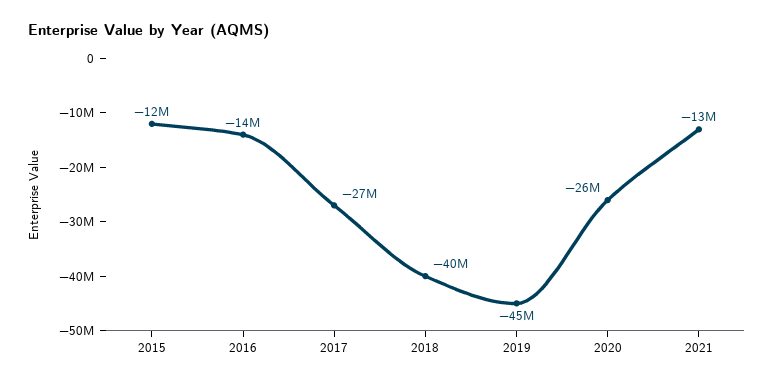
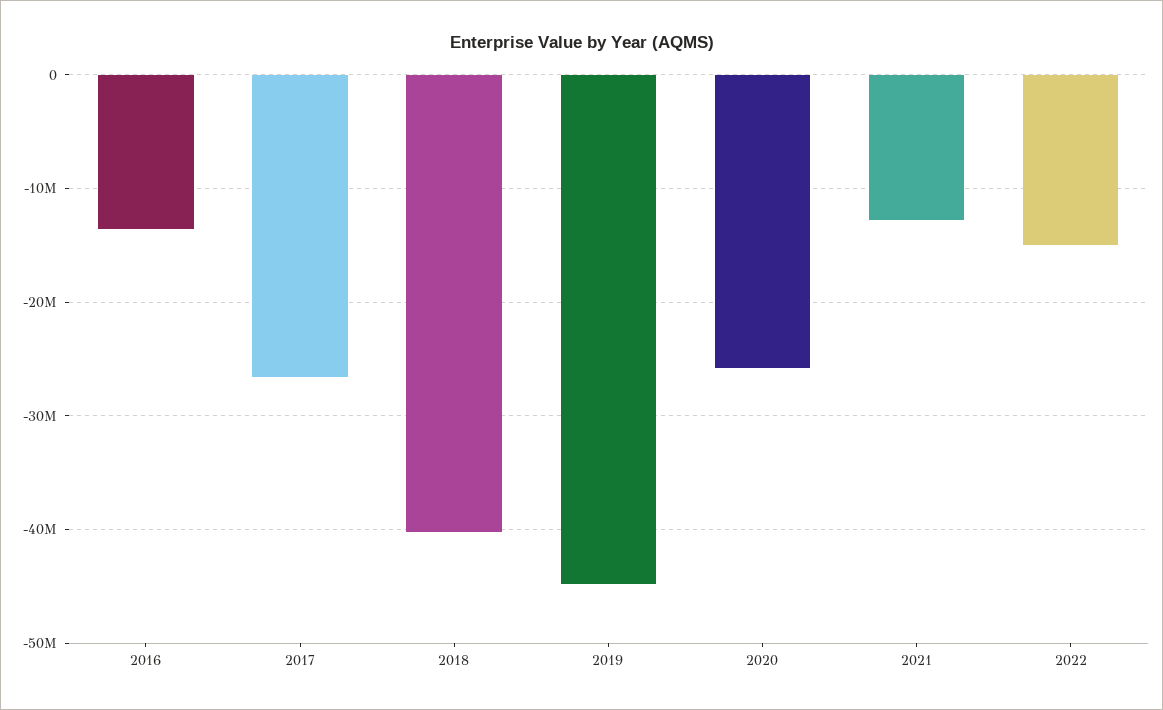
2015: -12000000 -> none
2022: none -> -15000000

